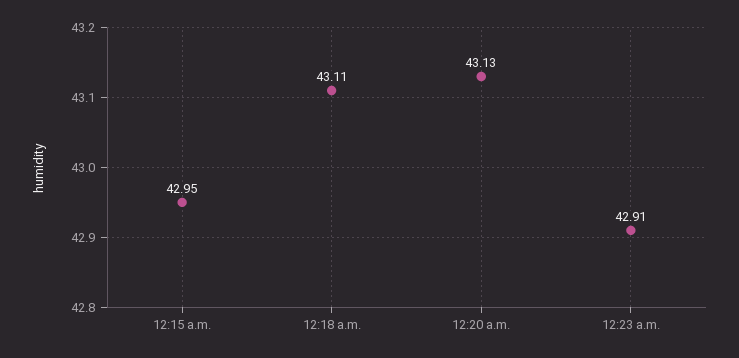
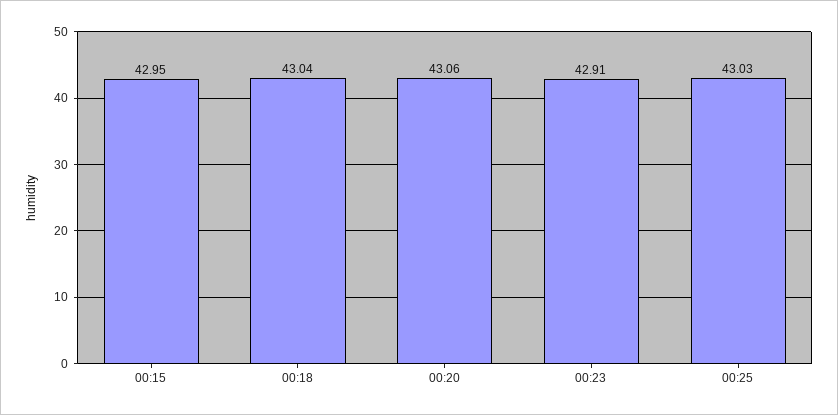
12:18 a.m.: 43.11 -> 43.04
12:20 a.m.: 43.13 -> 43.06
00:25: none -> 43.03

